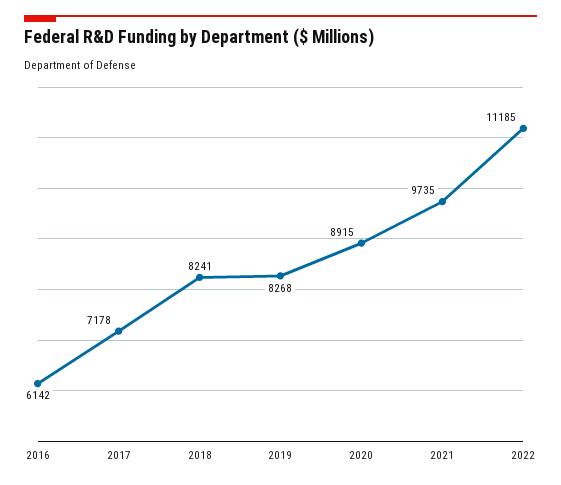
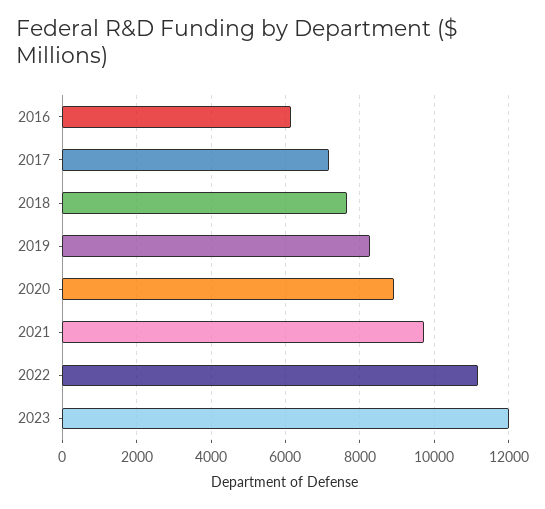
2018: 8241 -> 7600
2023: none -> 12000

